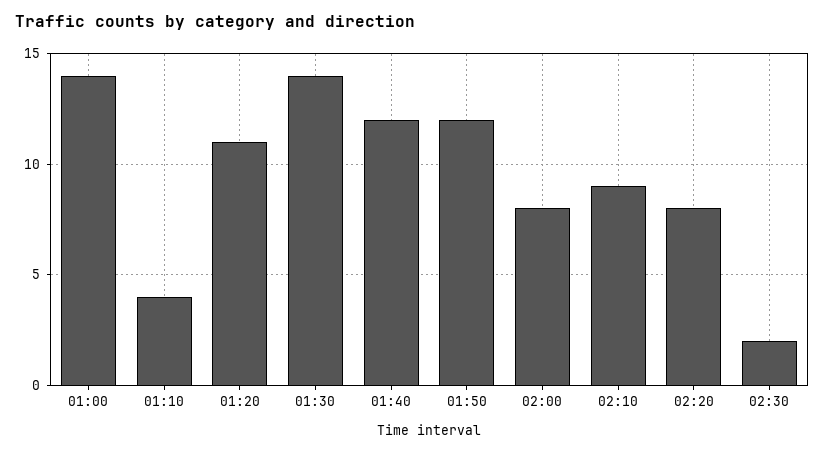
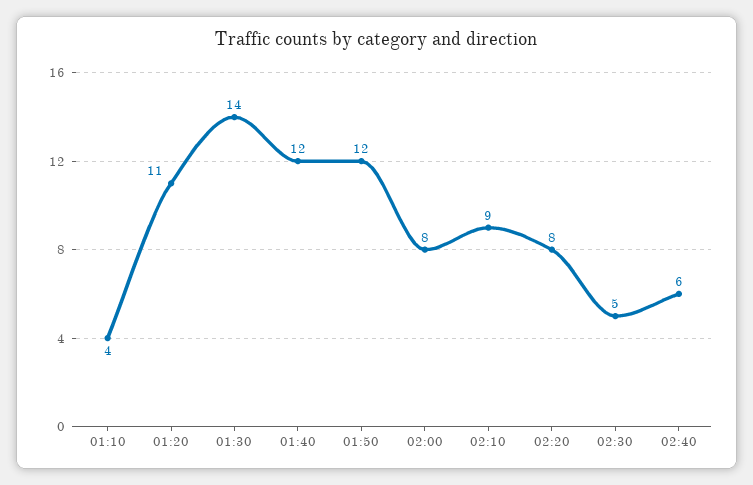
01:00: 14 -> none
02:30: 2 -> 5
02:40: none -> 6

